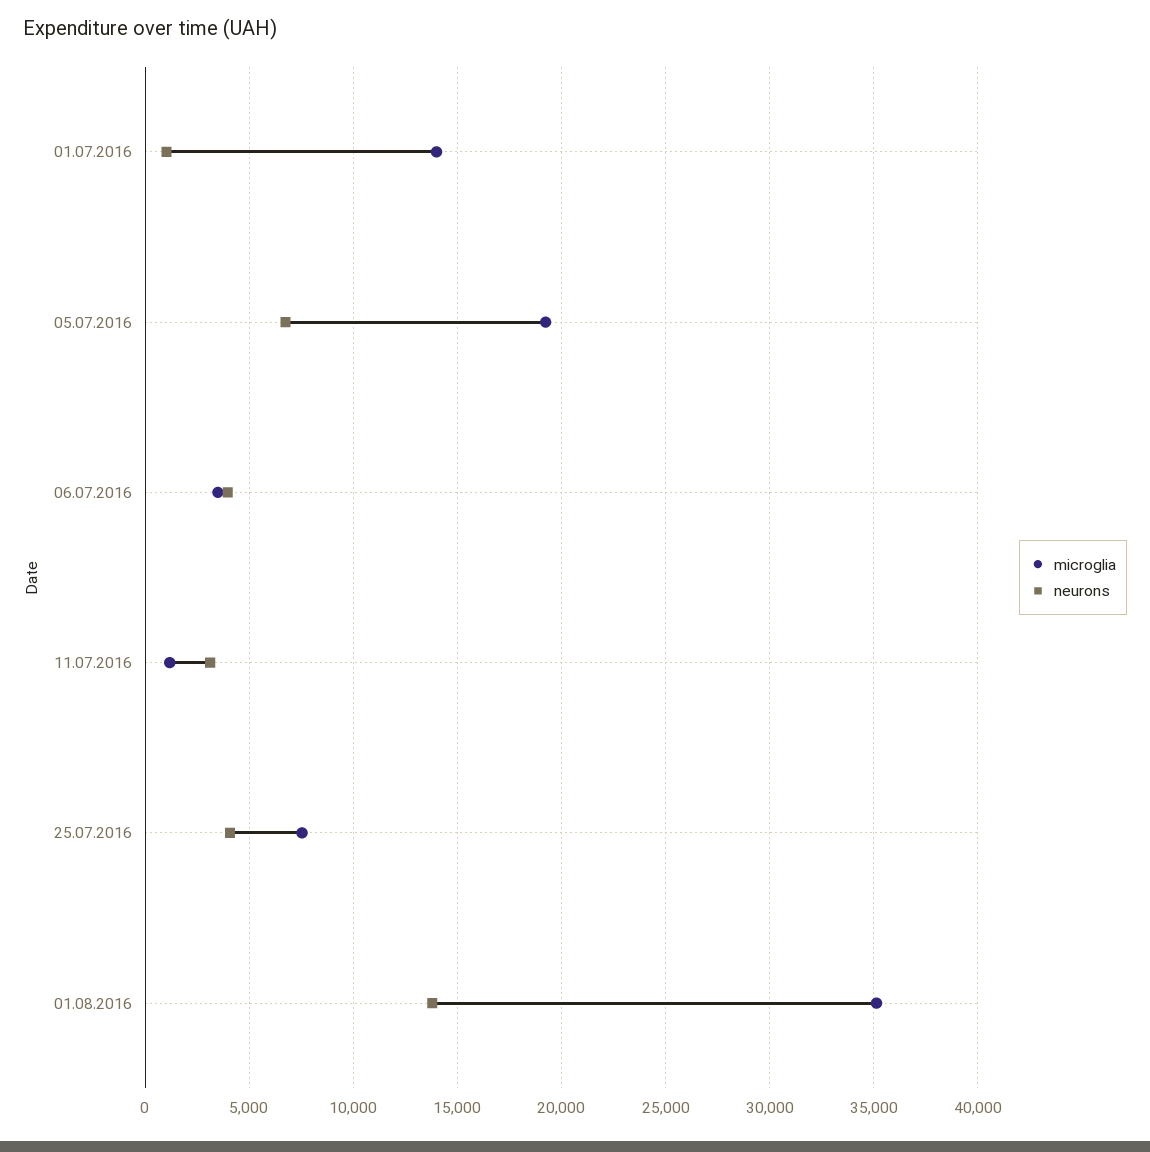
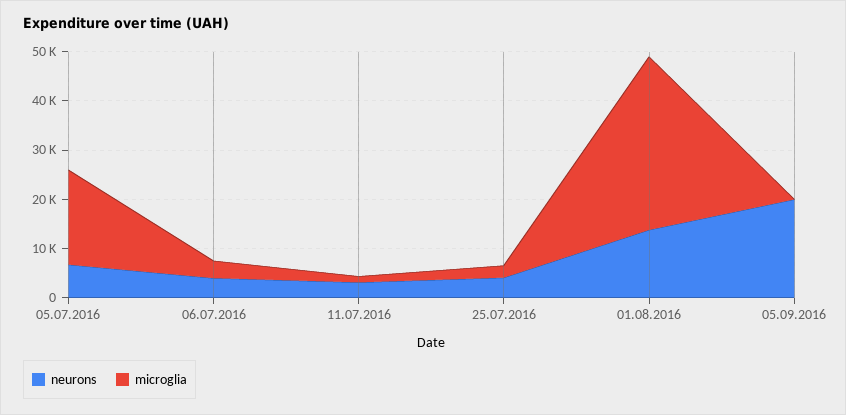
microglia, 01.07.2016: 14000 -> none
neurons, 01.07.2016: 1000 -> none
microglia, 25.07.2016: 7500 -> 2000
neurons, 05.09.2016: none -> 20000
microglia, 05.09.2016: none -> 0

